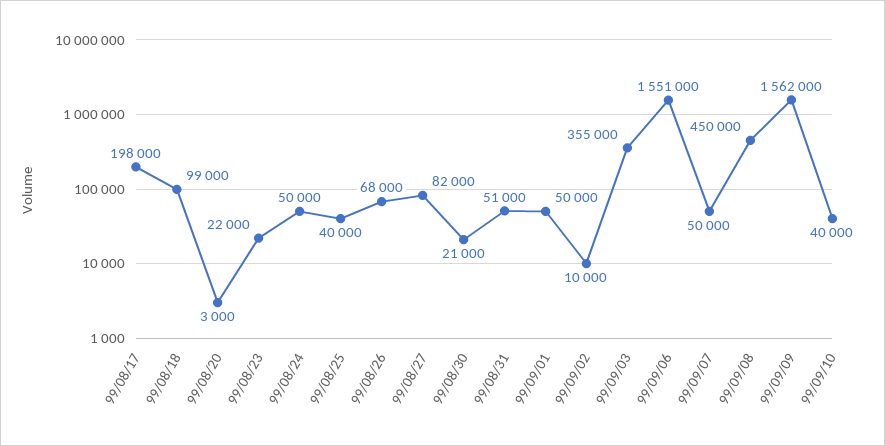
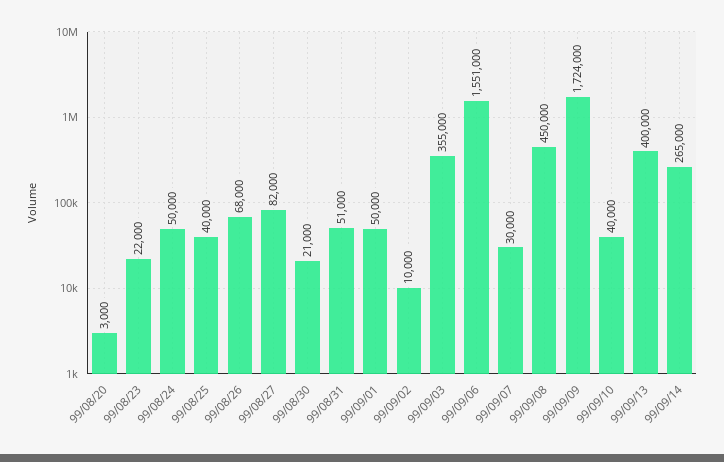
99/08/17: 198000 -> none
99/08/18: 99000 -> none
99/09/07: 50000 -> 30000
99/09/09: 1562000 -> 1724000
99/09/13: none -> 400000
99/09/14: none -> 265000

